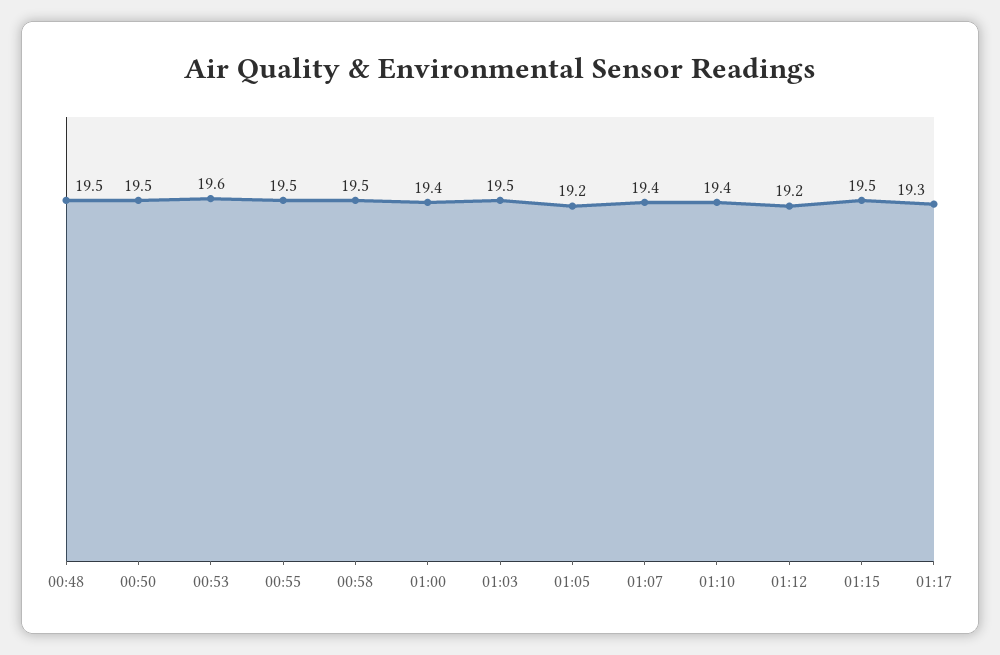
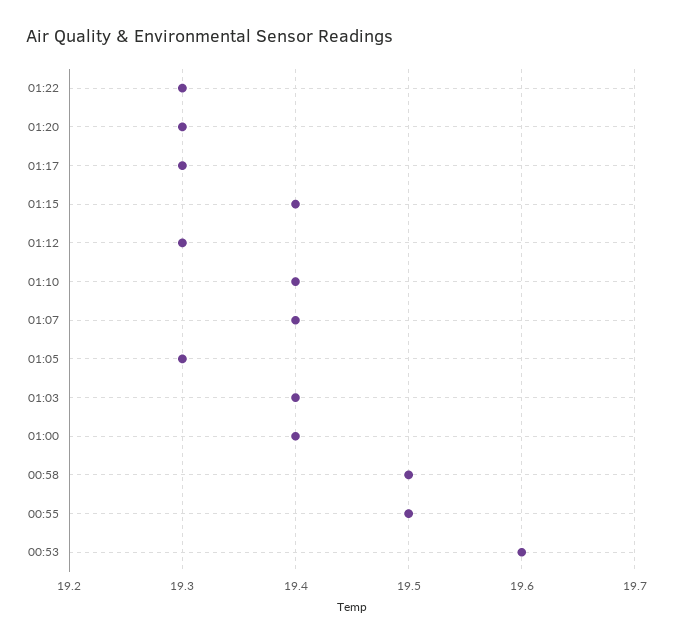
00:48: 19.5 -> none
00:50: 19.5 -> none
01:03: 19.5 -> 19.4
01:05: 19.2 -> 19.3
01:12: 19.2 -> 19.3
01:15: 19.5 -> 19.4
01:22: none -> 19.3
01:20: none -> 19.3

